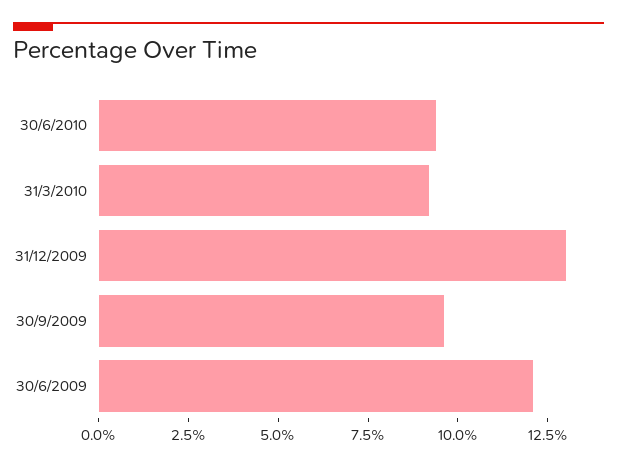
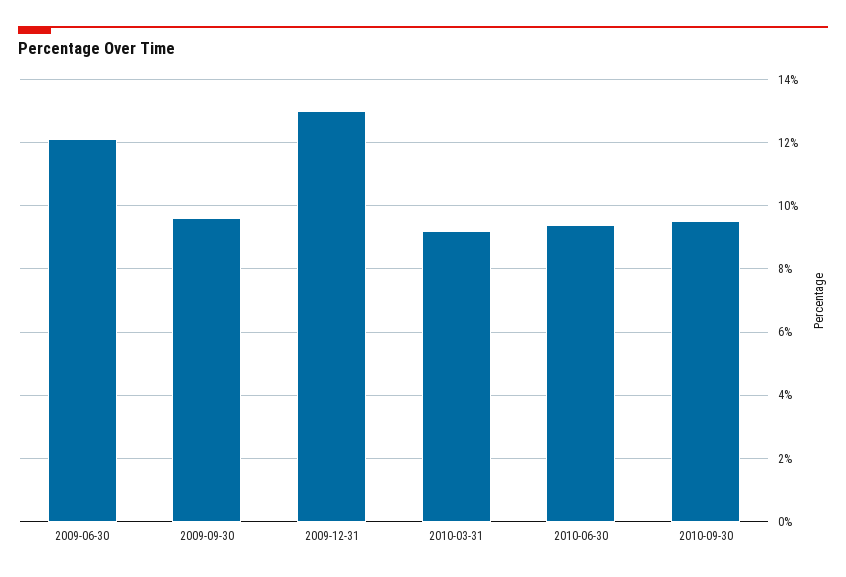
2010-09-30: none -> 9.5

